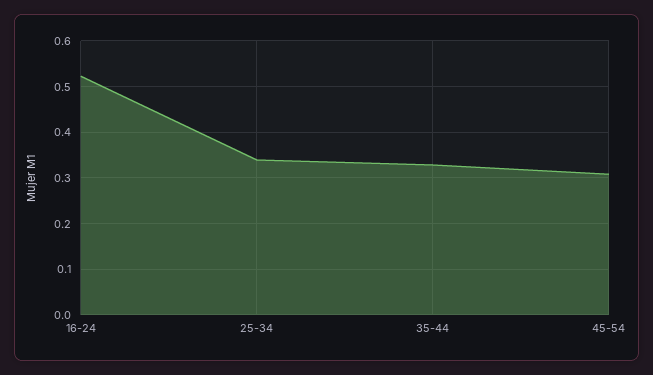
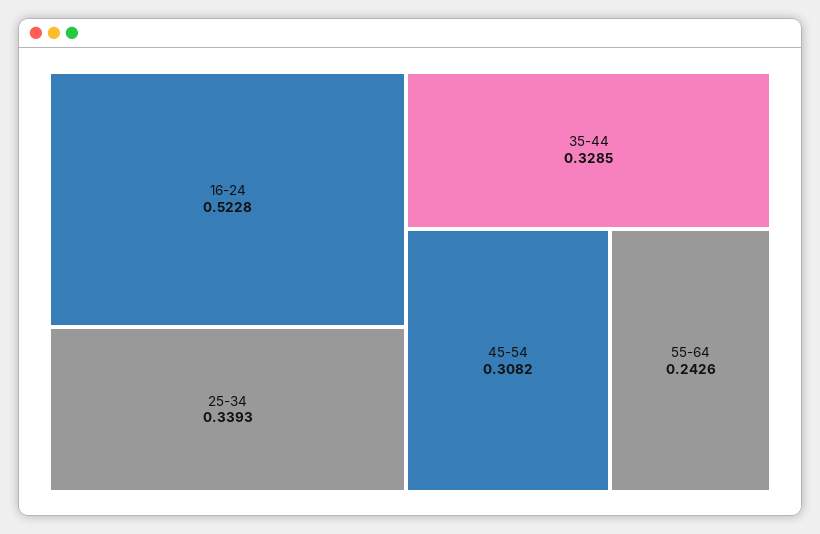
55-64: none -> 0.2426

